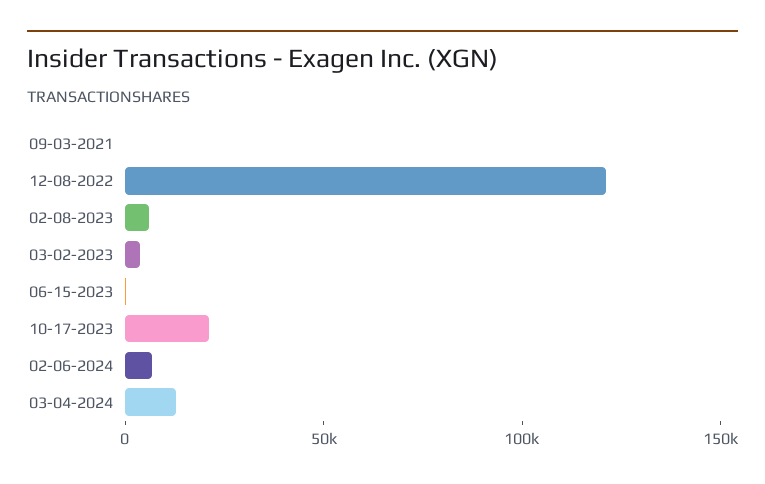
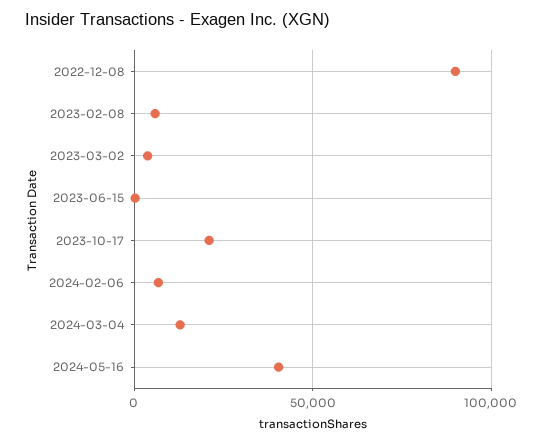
09-03-2021: 0 -> none
12-08-2022: 120000 -> 90000
2024-05-16: none -> 40000

